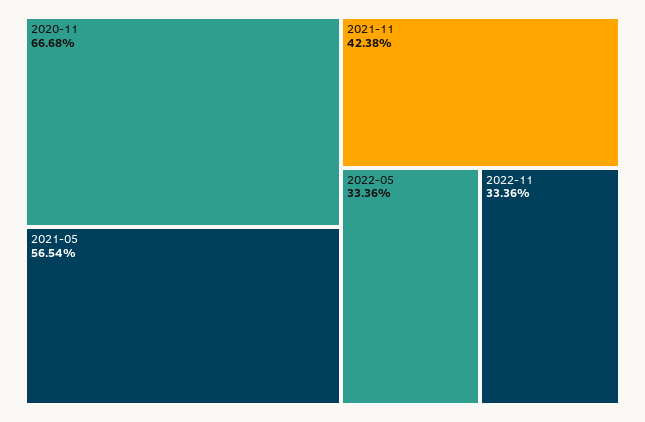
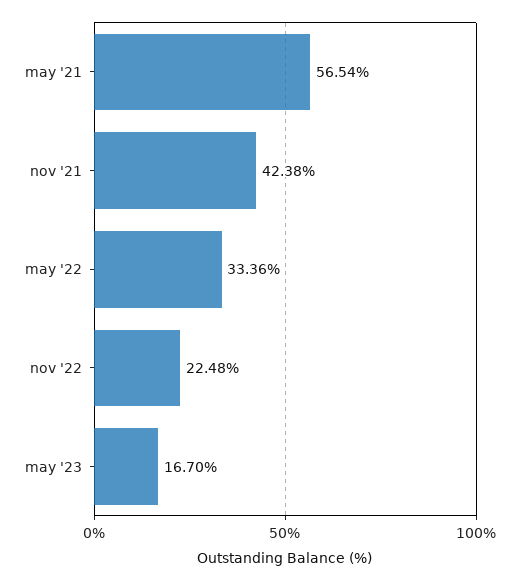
2020-11: 66.68 -> none
2022-11: 33.36 -> 22.48
may '23: none -> 16.7

